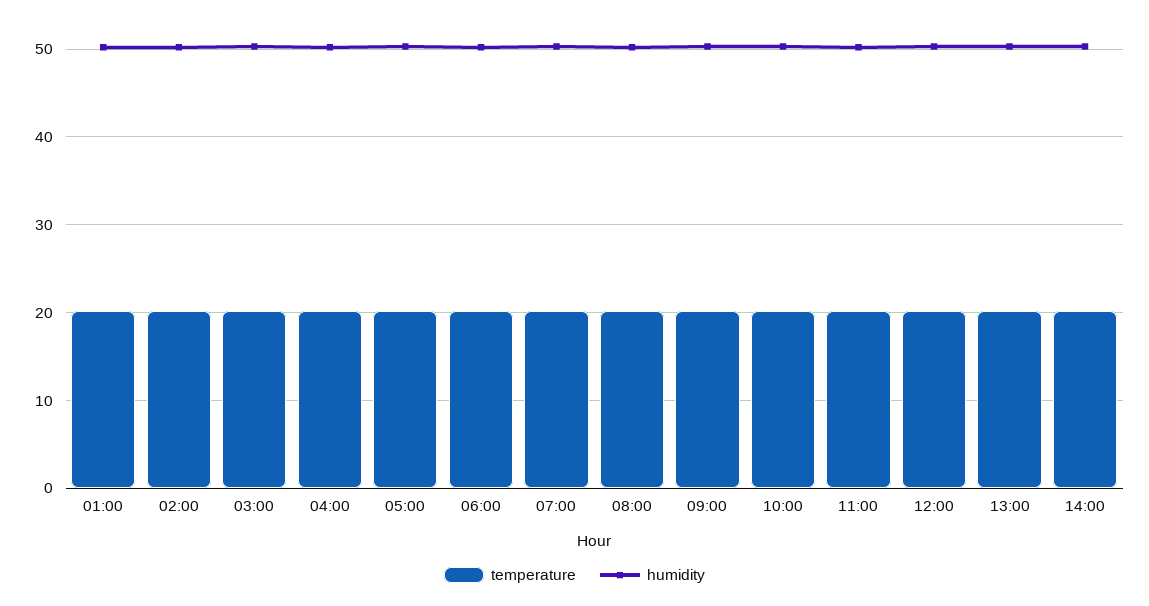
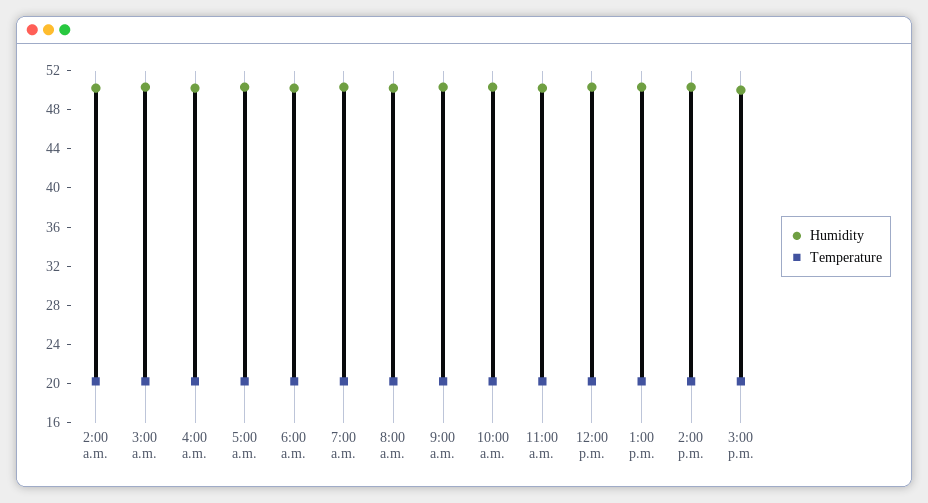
temperature, 01:00: 20 -> none
humidity, 01:00: 50 -> none
humidity, 3:00 p.m.: none -> 50
temperature, 3:00 p.m.: none -> 20

